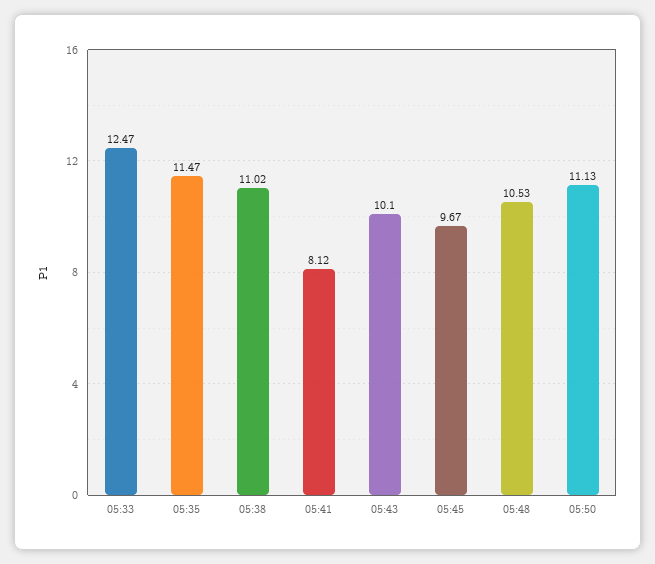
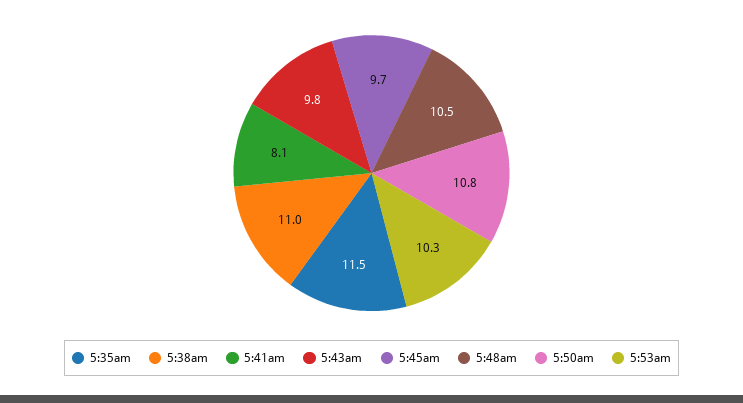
05:33: 12.47 -> none
05:43: 10.1 -> 9.8
05:50: 11.13 -> 10.8
5:53am: none -> 10.3

